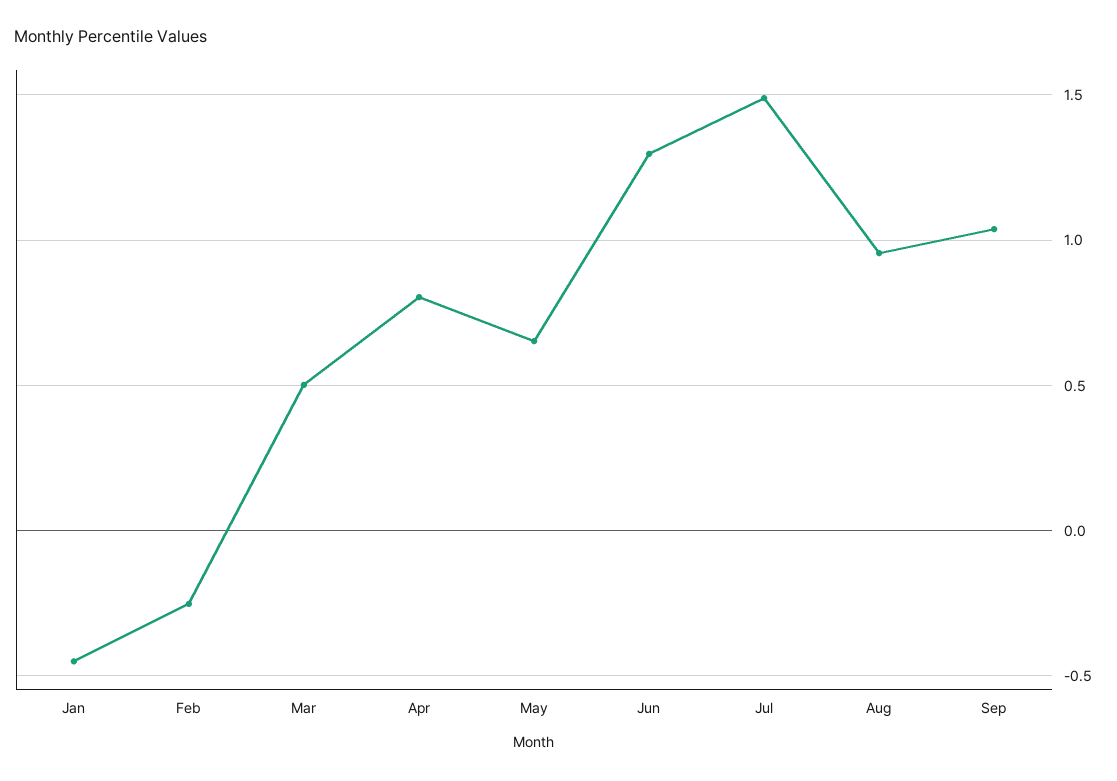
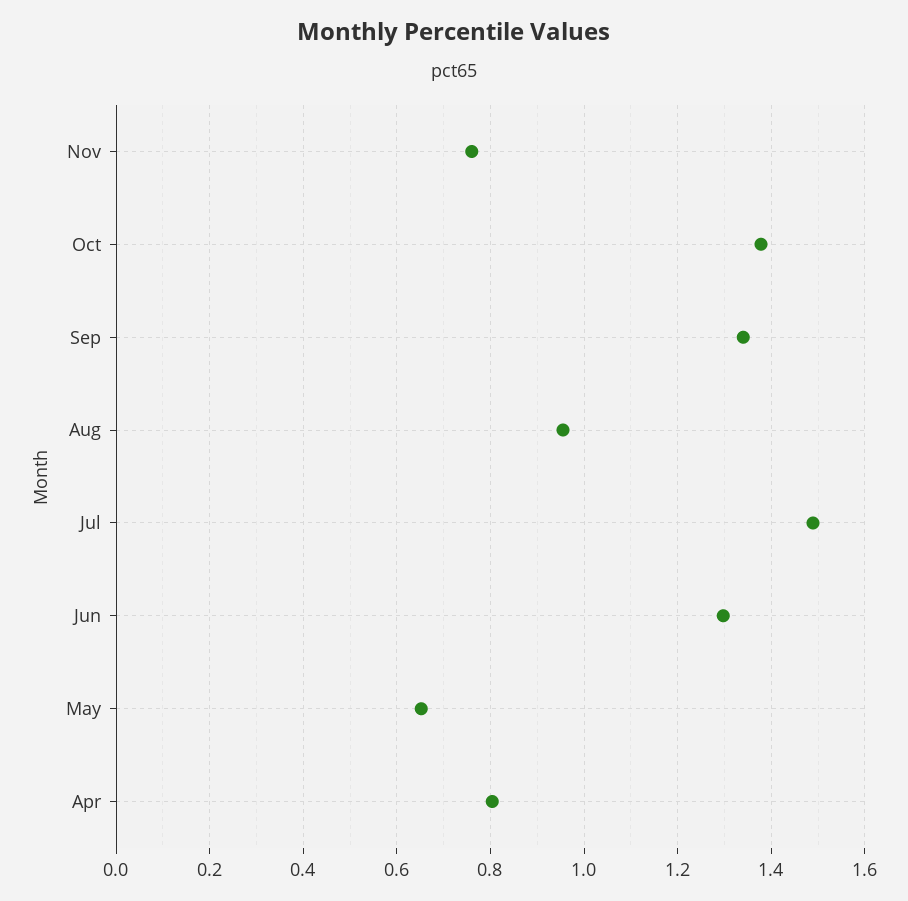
Jan: -0.45 -> none
Feb: -0.25 -> none
Mar: 0.5 -> none
Sep: 1.05 -> 1.34
Nov: none -> 0.76
Oct: none -> 1.38

